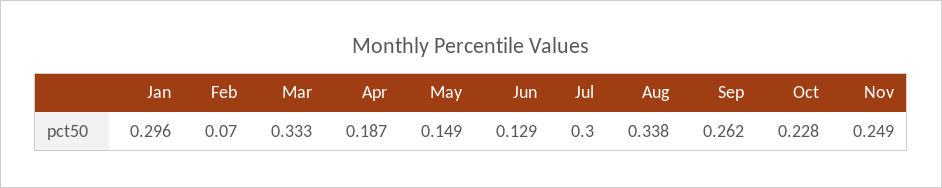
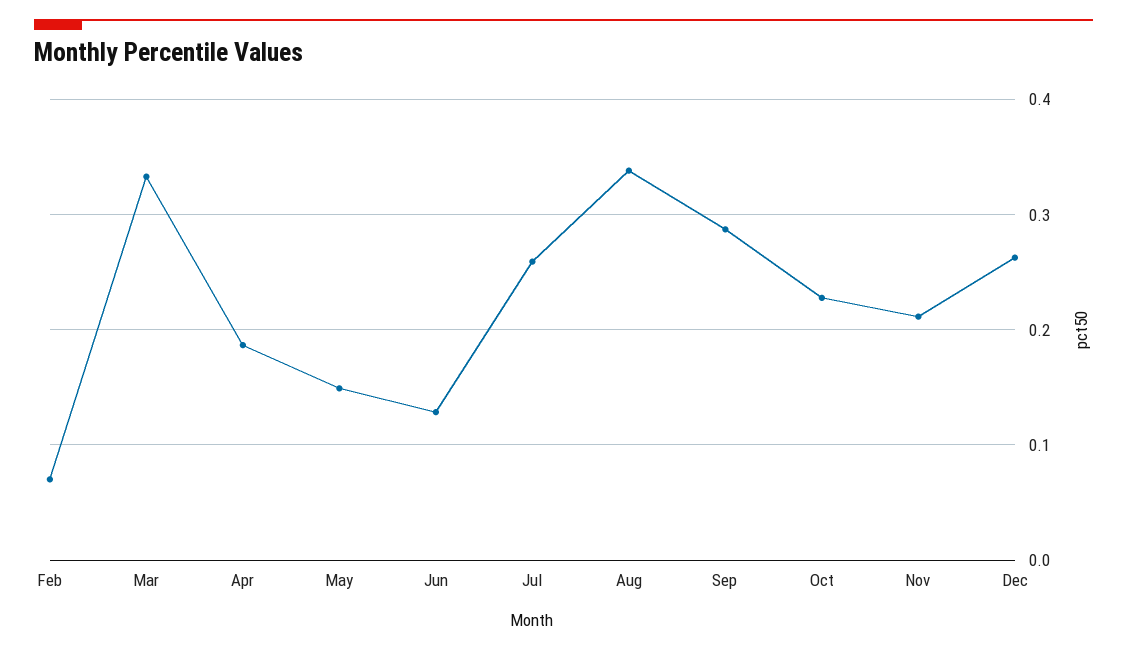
Jan: 0.296 -> none
Jul: 0.3 -> 0.26
Sep: 0.262 -> 0.29
Nov: 0.249 -> 0.21
Dec: none -> 0.26

